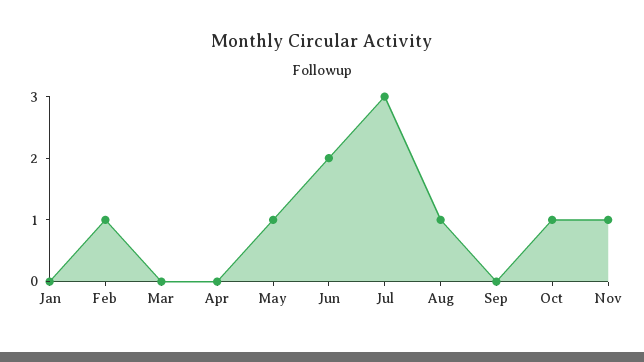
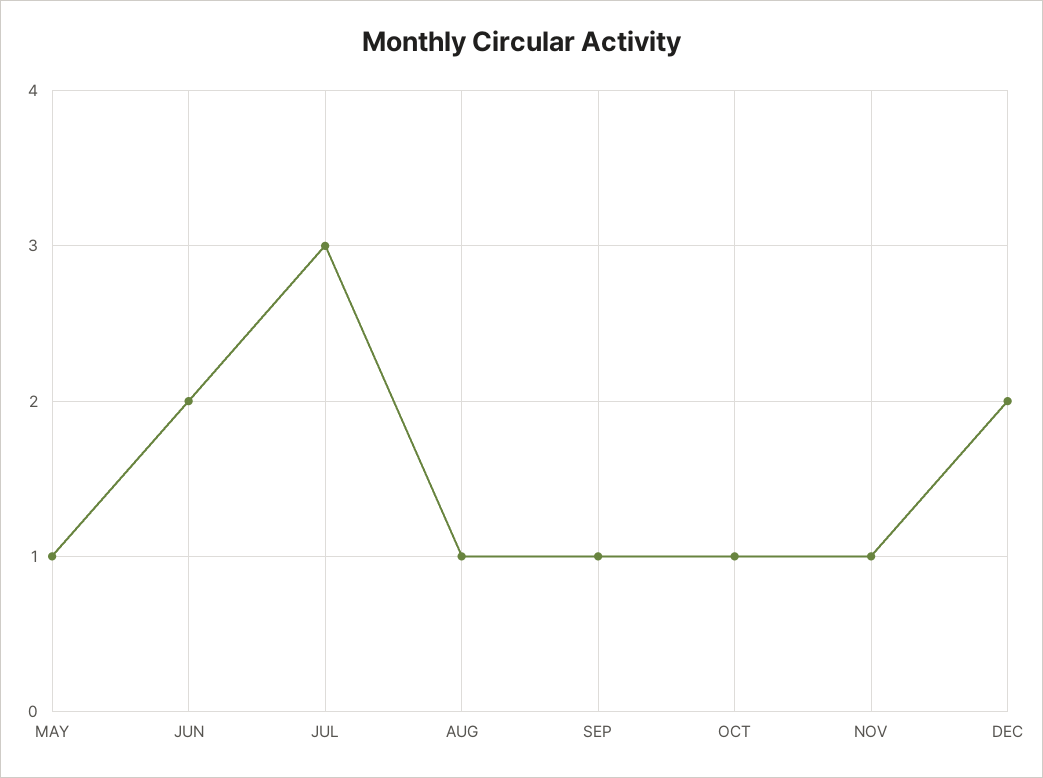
Jan: 0 -> none
Feb: 1 -> none
Mar: 0 -> none
Apr: 0 -> none
Sep: 0 -> 1
DEC: none -> 2

